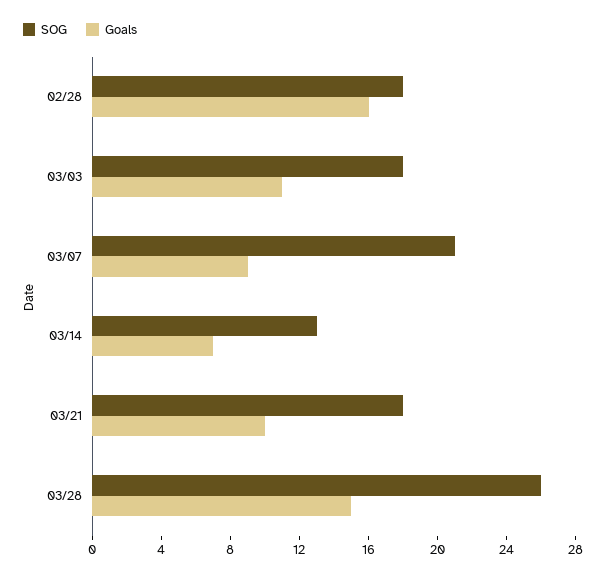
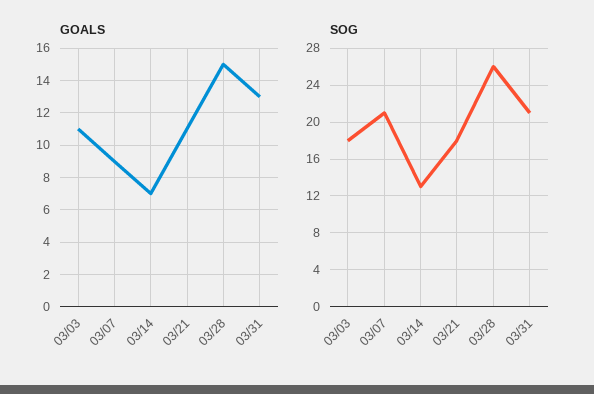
SOG, 02/28: 18 -> none
Goals, 02/28: 16 -> none
Goals, 03/21: 10 -> 11
Goals, 03/31: none -> 13
SOG, 03/31: none -> 21

